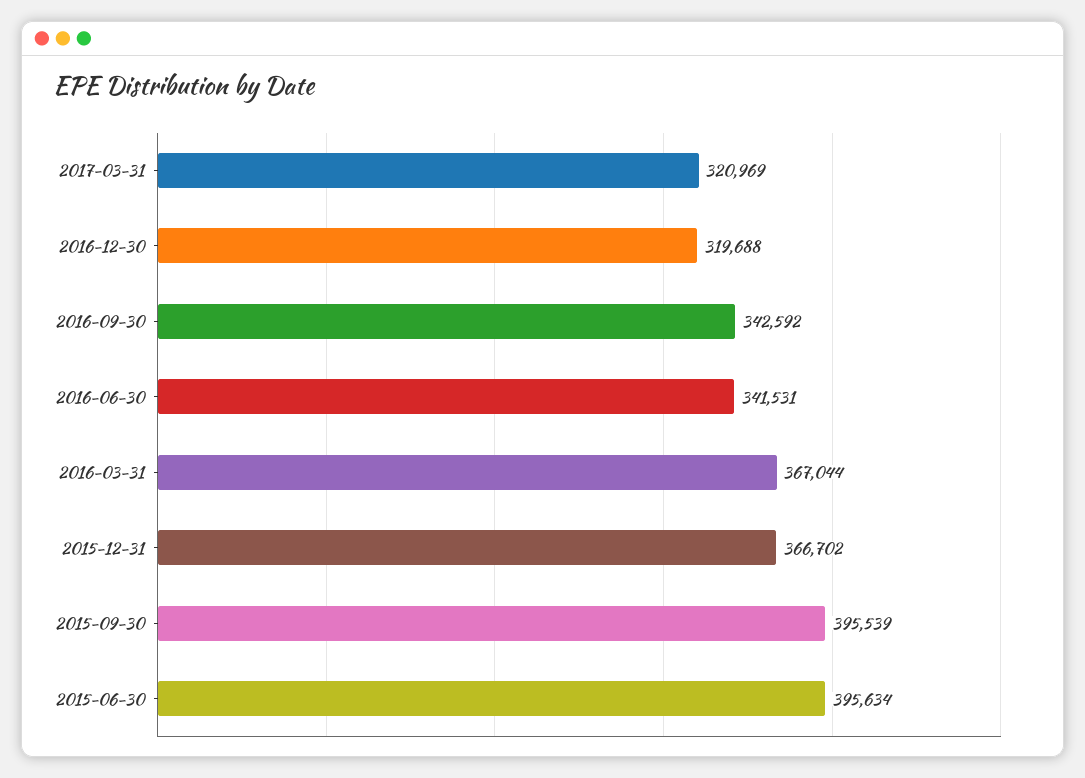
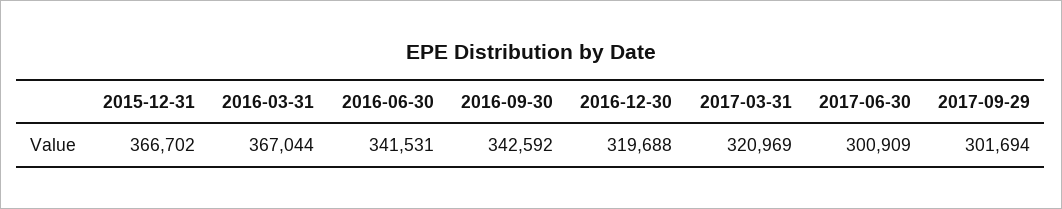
2015-09-30: 395539 -> none
2015-06-30: 395634 -> none
2017-06-30: none -> 300909
2017-09-29: none -> 301694

